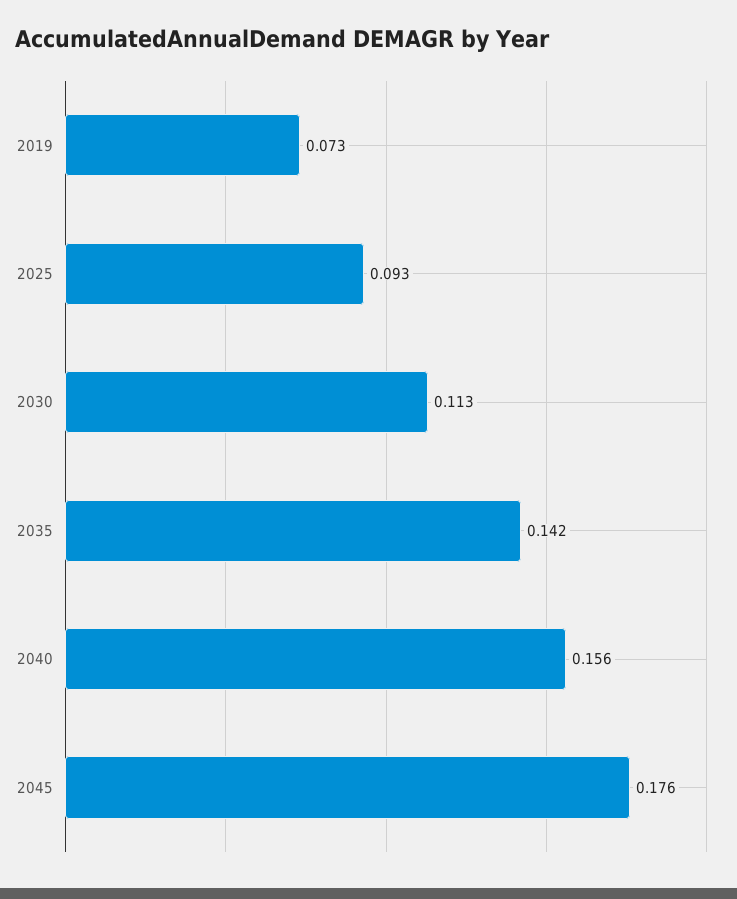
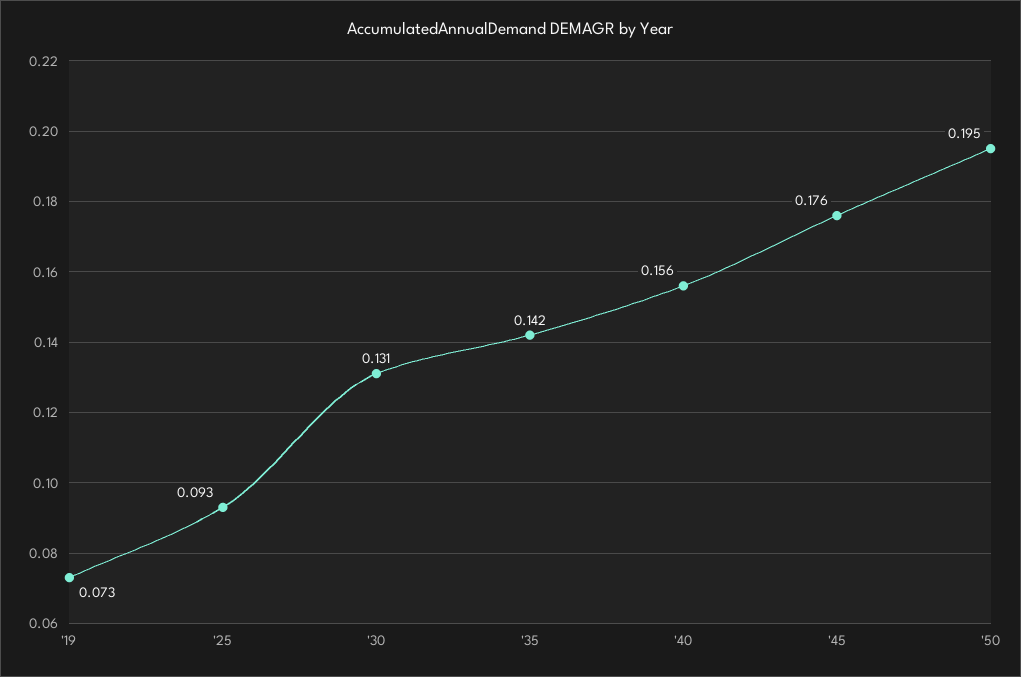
2030: 0.113 -> 0.131
'50: none -> 0.195

